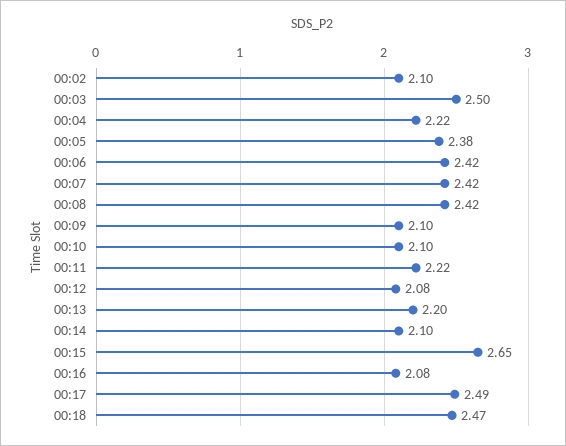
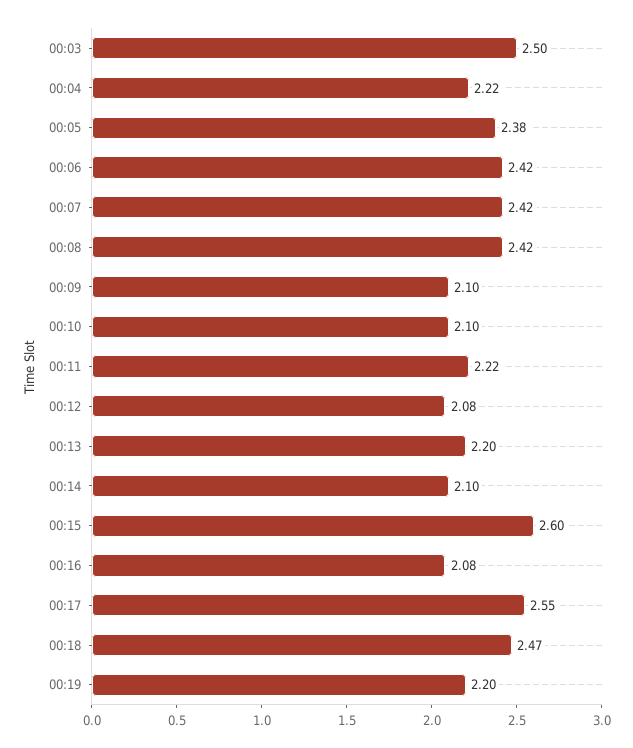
00:02: 2.1 -> none
00:15: 2.65 -> 2.6
00:17: 2.49 -> 2.55
00:19: none -> 2.2

